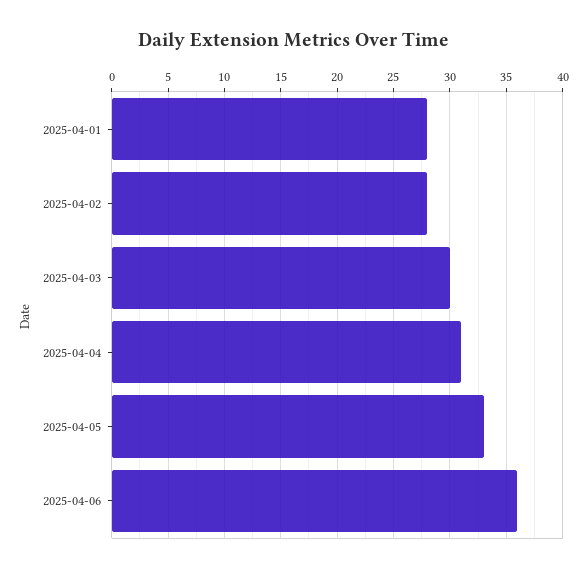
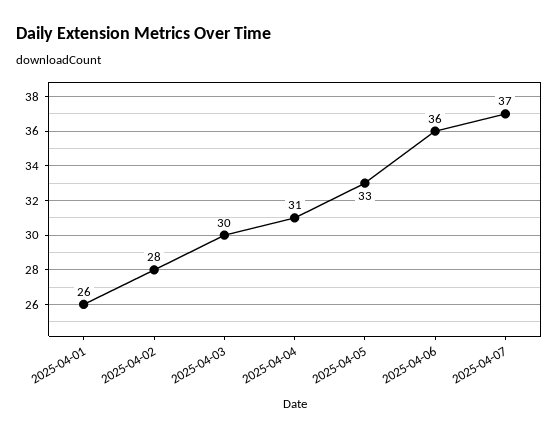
2025-04-01: 28 -> 26
2025-04-07: none -> 37

